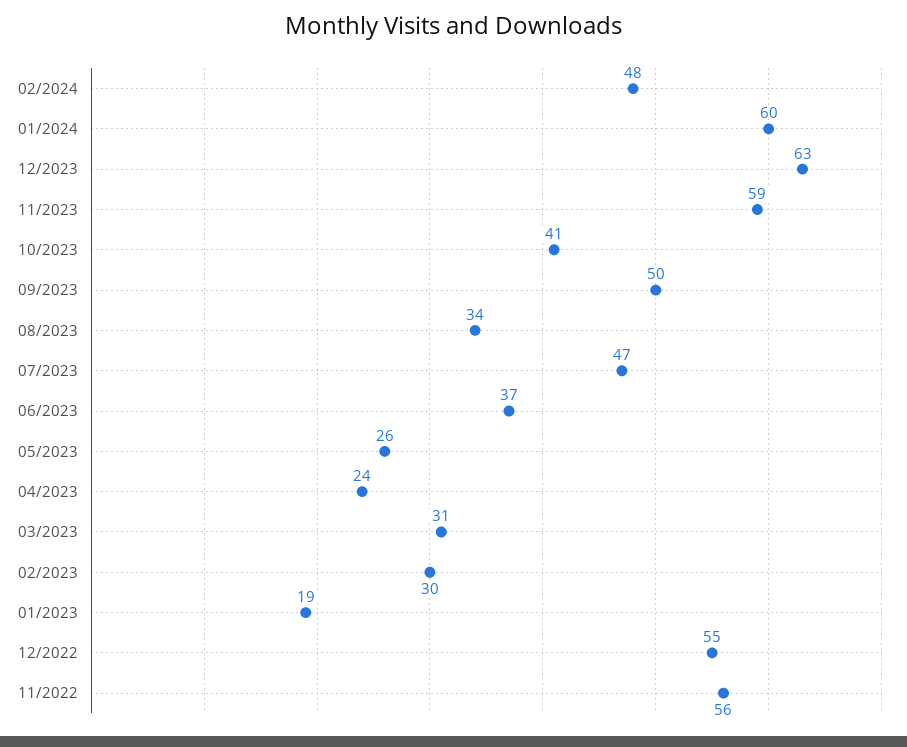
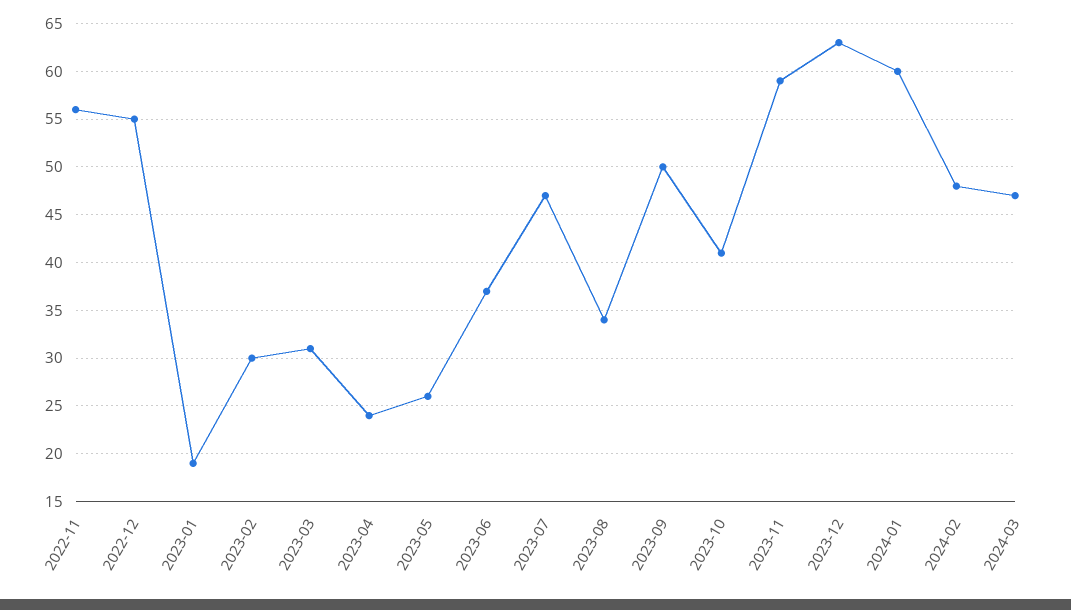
2024-03: none -> 47

